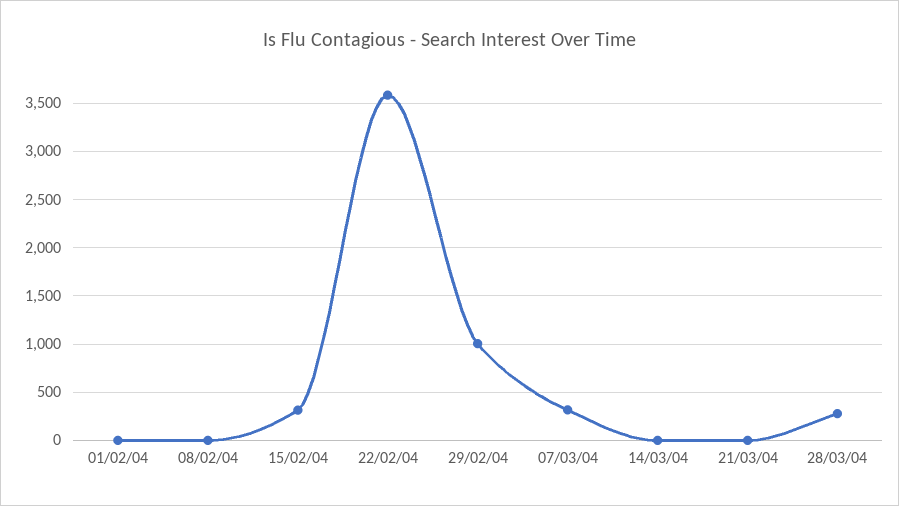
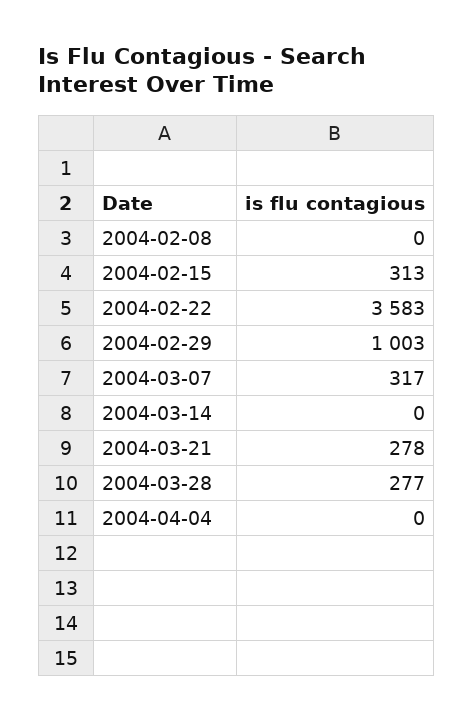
01/02/04: 0 -> none
21/03/04: 0 -> 278
2004-04-04: none -> 0

